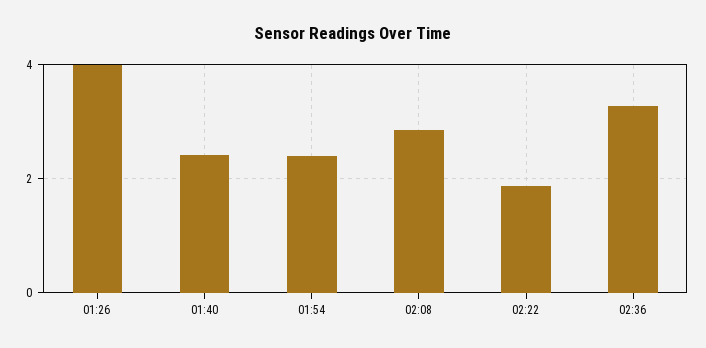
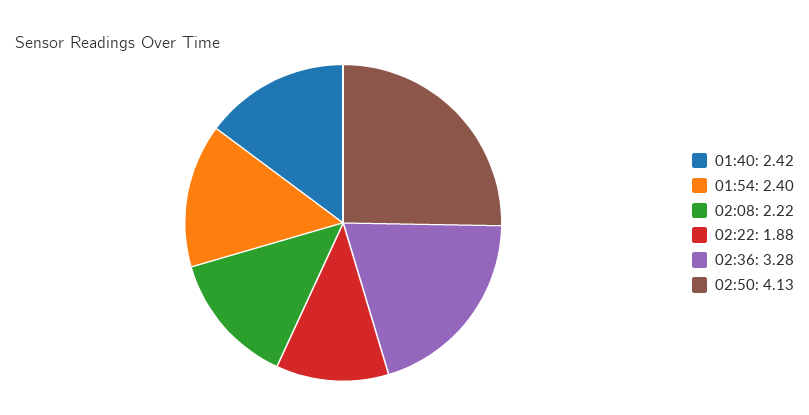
01:26: 4 -> none
02:08: 2.8 -> 2.22
02:50: none -> 4.13

